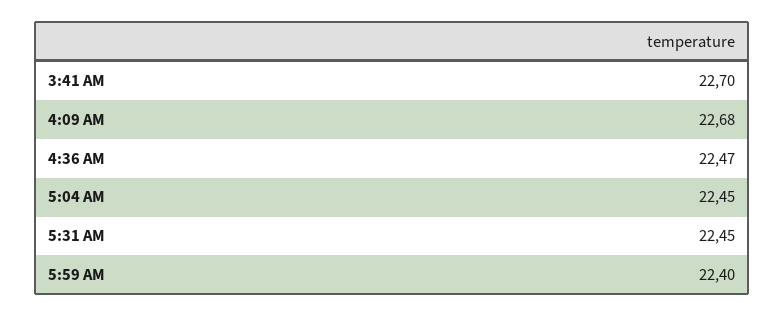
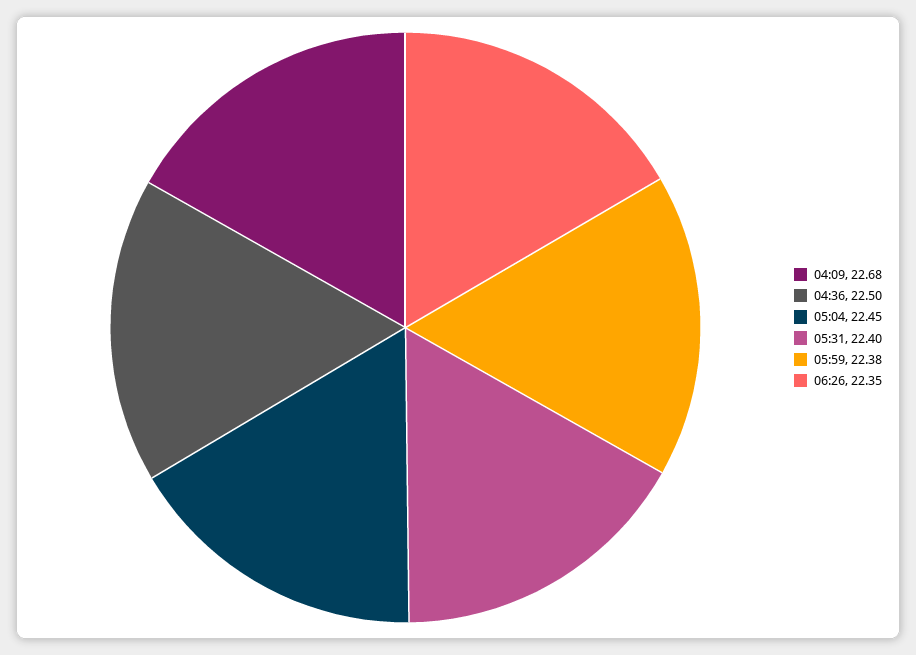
3:41 AM: 22.7 -> none
4:36 AM: 22.47 -> 22.5
5:31 AM: 22.45 -> 22.4
5:59 AM: 22.4 -> 22.38
06:26: none -> 22.35

